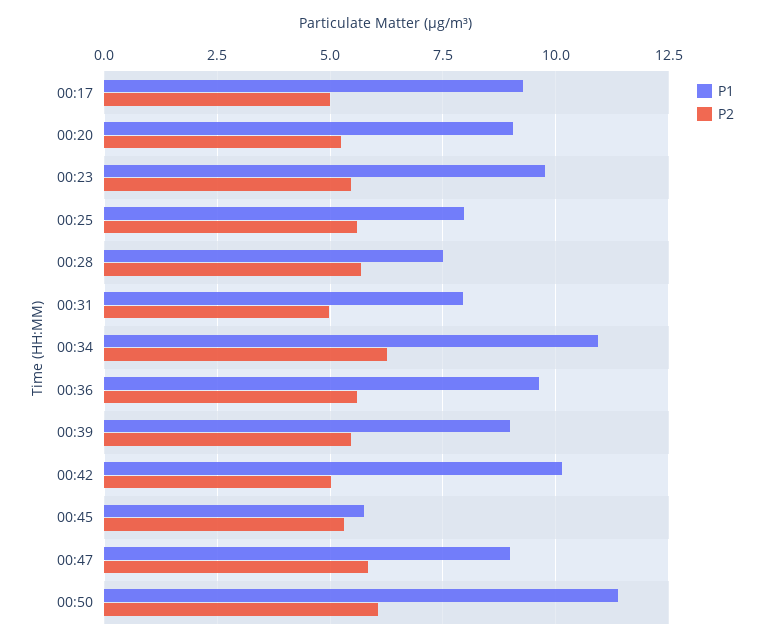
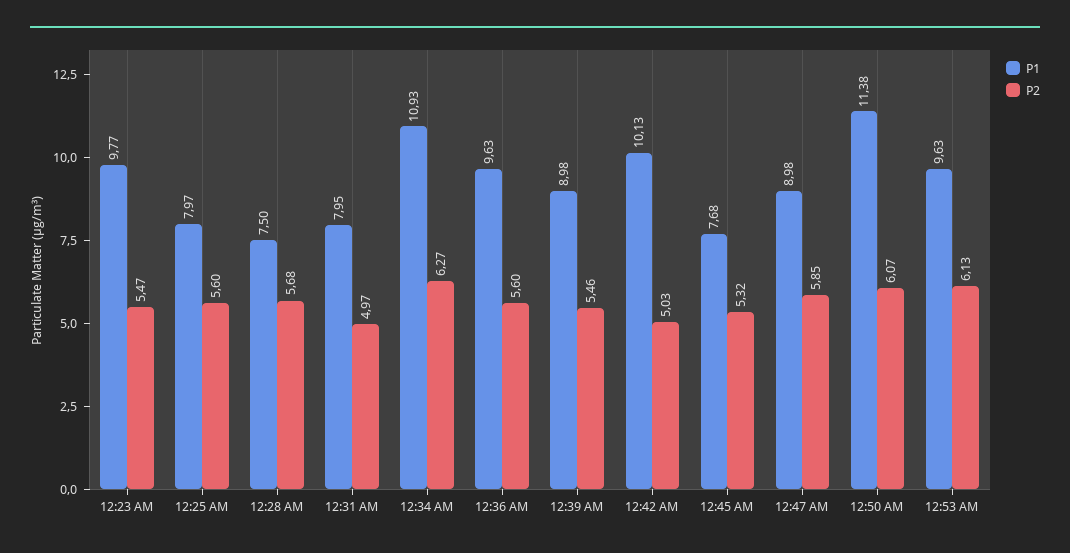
P1, 00:17: 9.25 -> none
P2, 00:17: 5 -> none
P1, 00:20: 9 -> none
P2, 00:20: 5.25 -> none
P1, 00:45: 5.75 -> 7.68
P1, 12:53 AM: none -> 9.63
P2, 12:53 AM: none -> 6.13

